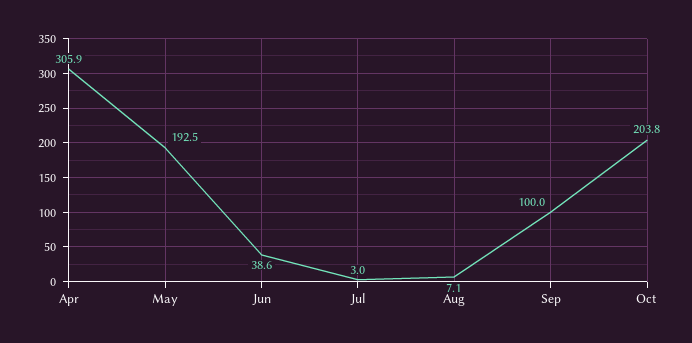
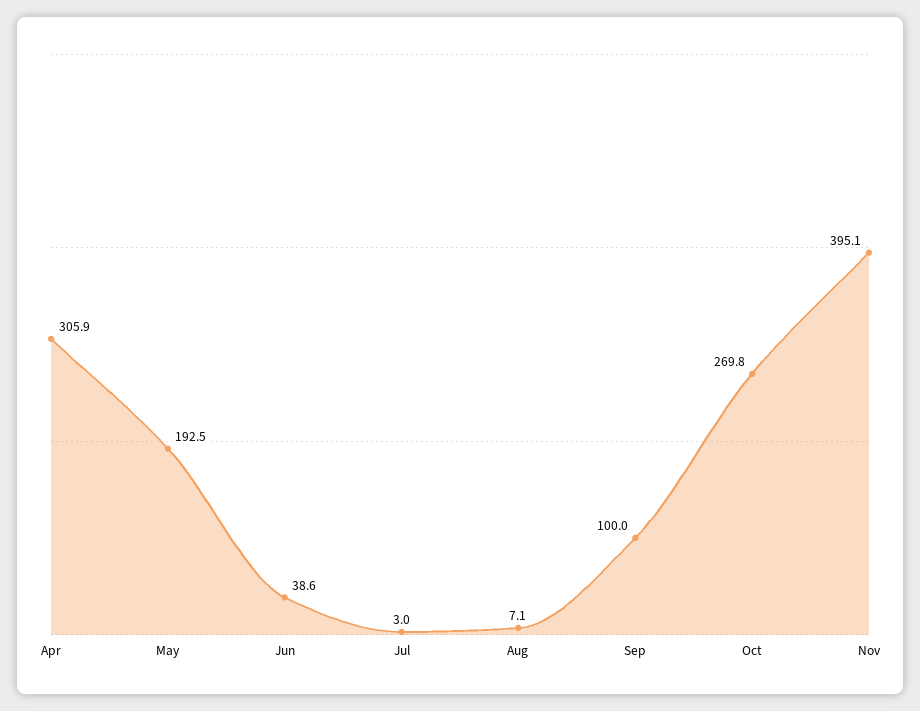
Oct: 203.8 -> 269.8
Nov: none -> 395.1

